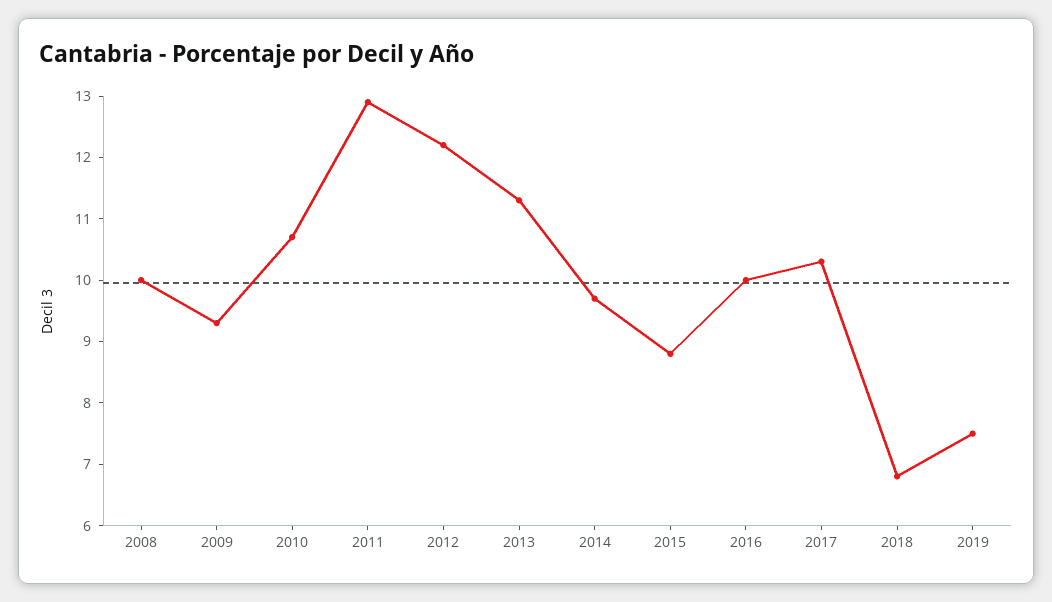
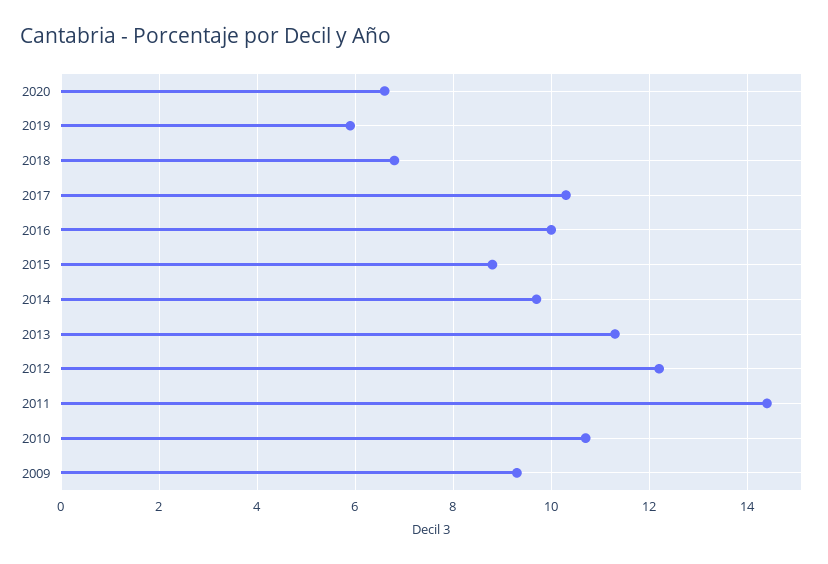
2008: 10 -> none
2011: 13 -> 14.5
2019: 7.5 -> 6
2020: none -> 6.5

